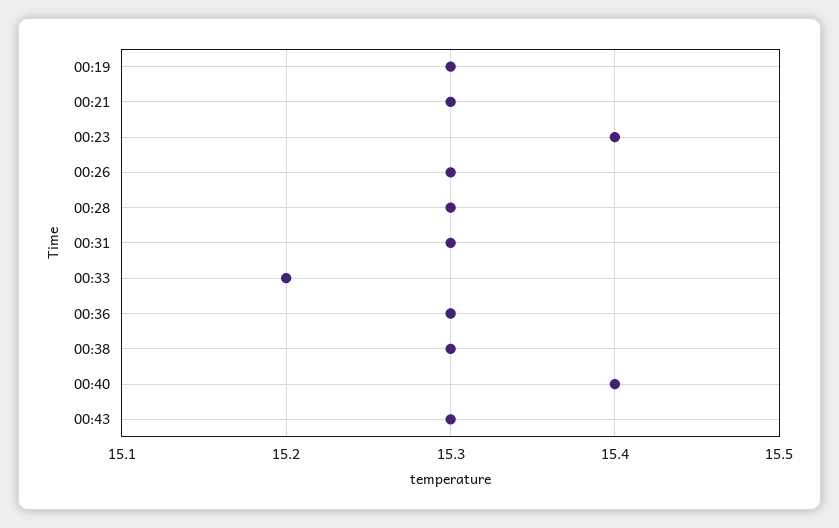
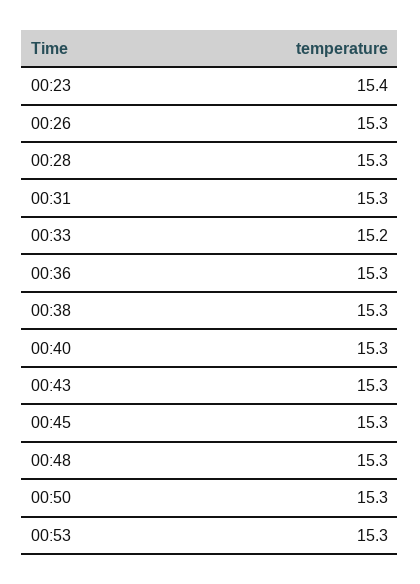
00:19: 15.3 -> none
00:21: 15.3 -> none
00:40: 15.4 -> 15.3
00:45: none -> 15.3
00:48: none -> 15.3
00:50: none -> 15.3
00:53: none -> 15.3

